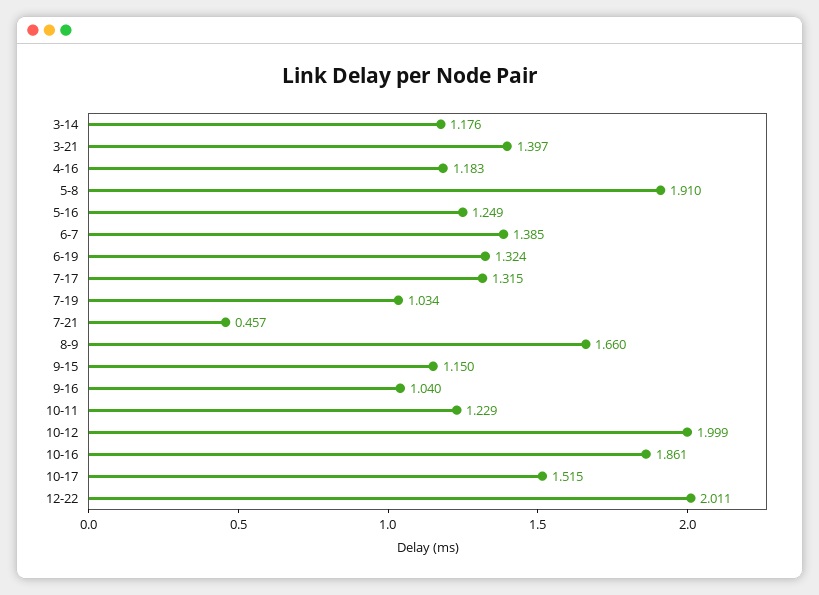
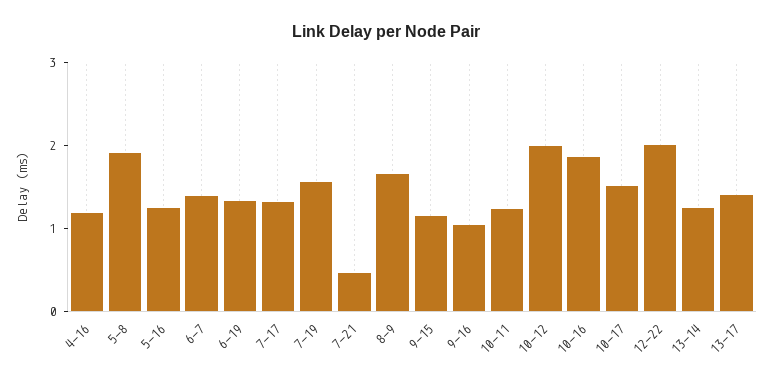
3-14: 1.176 -> none
3-21: 1.397 -> none
7-19: 1.034 -> 1.6
13-14: none -> 1.2
13-17: none -> 1.4

